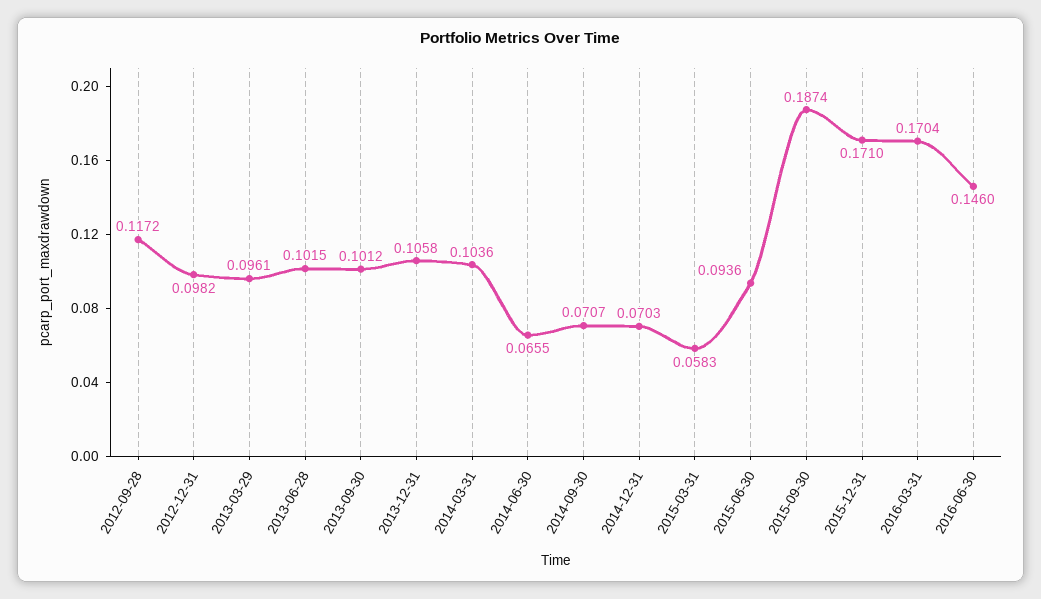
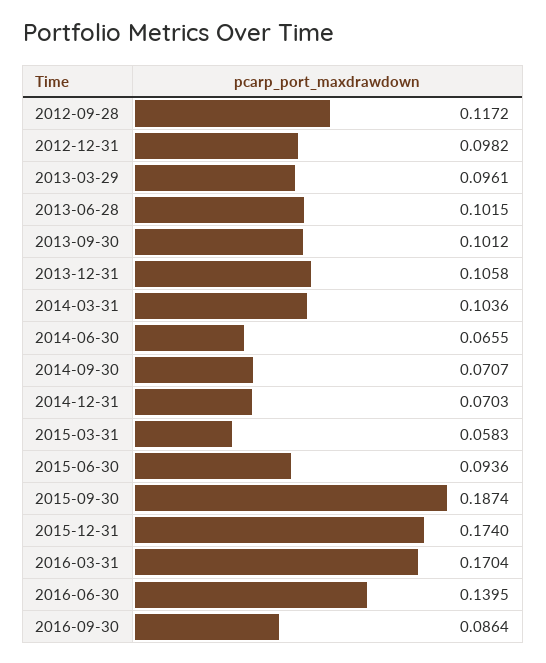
2015-12-31: 0.171 -> 0.174
2016-06-30: 0.146 -> 0.1395
2016-09-30: none -> 0.0864

